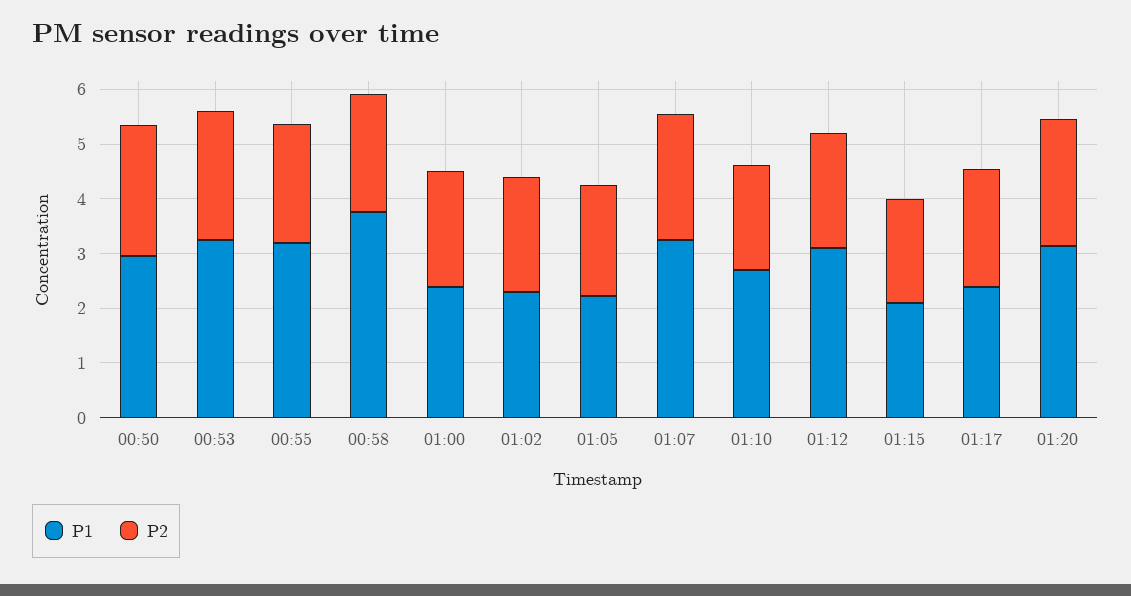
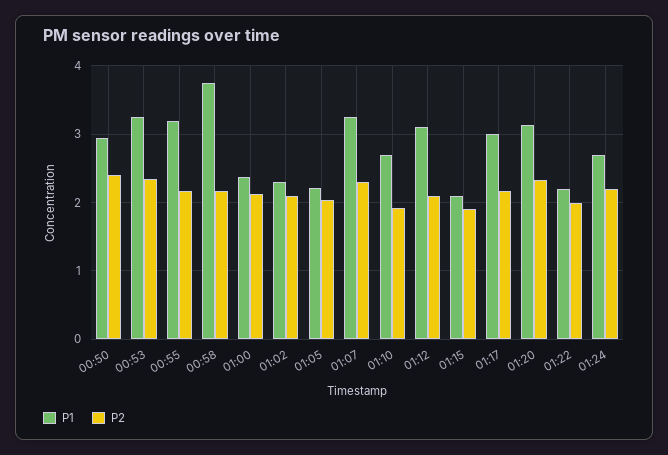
P1, 01:17: 2.4 -> 3
P1, 01:22: none -> 2.2
P2, 01:22: none -> 2
P1, 01:24: none -> 2.7
P2, 01:24: none -> 2.2

